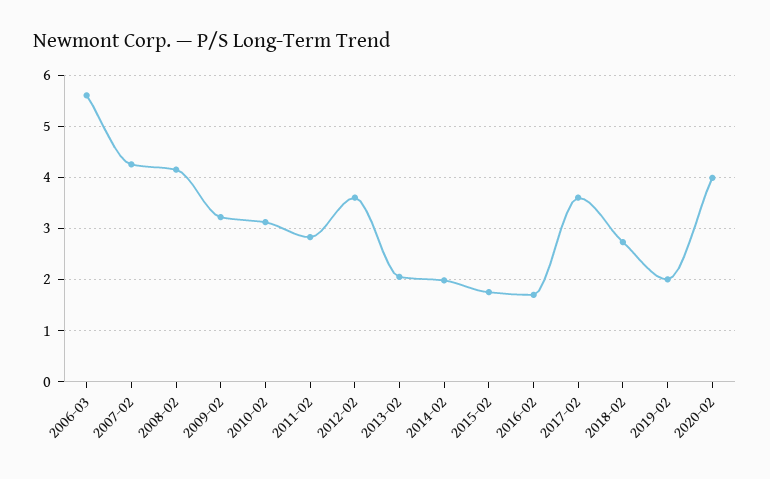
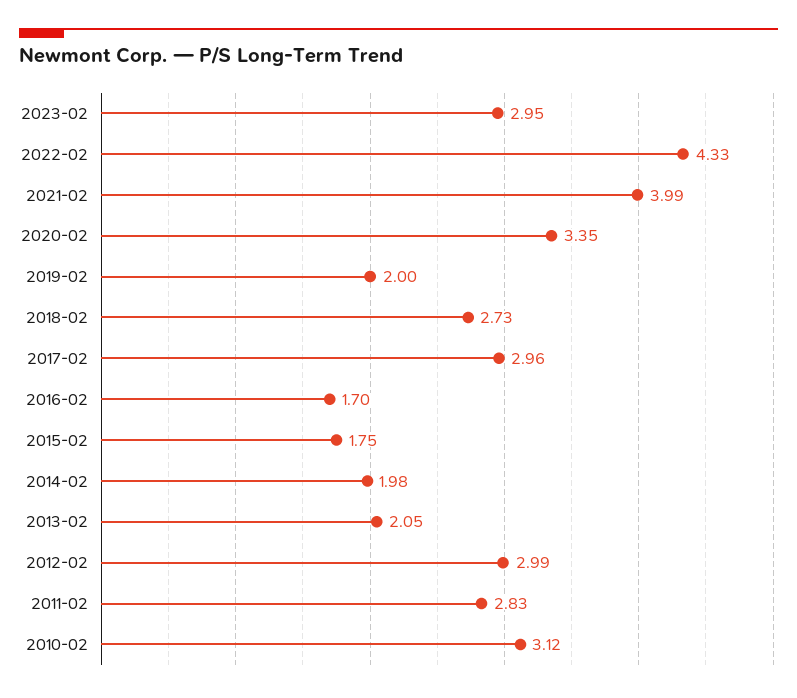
2006-03: 5.6 -> none
2007-02: 4.2 -> none
2008-02: 4.2 -> none
2009-02: 3.2 -> none
2012-02: 3.6 -> 2.99
2017-02: 3.6 -> 2.96
2020-02: 4 -> 3.35
2023-02: none -> 2.95
2022-02: none -> 4.33
2021-02: none -> 3.99

